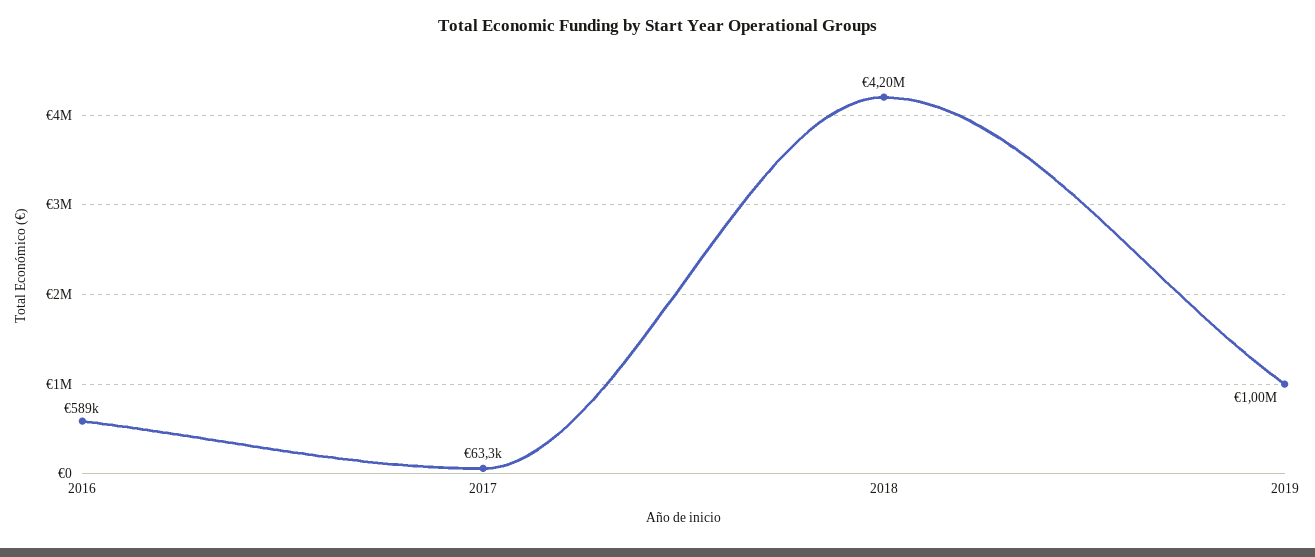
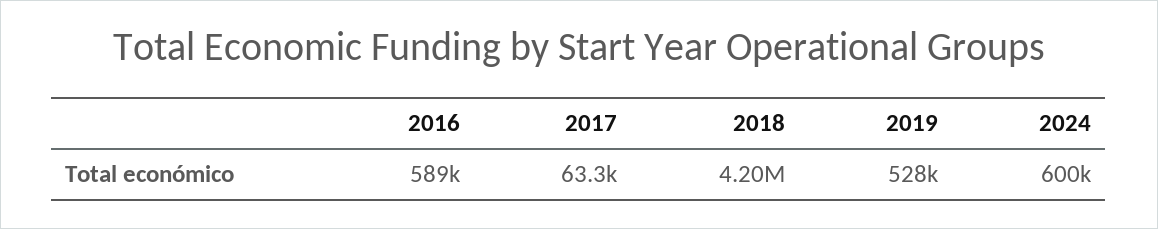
2019: 1000000 -> 528000
2024: none -> 600000

